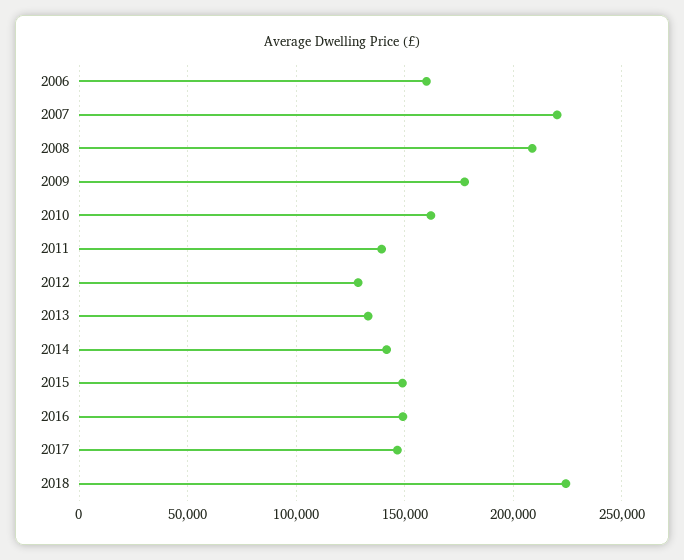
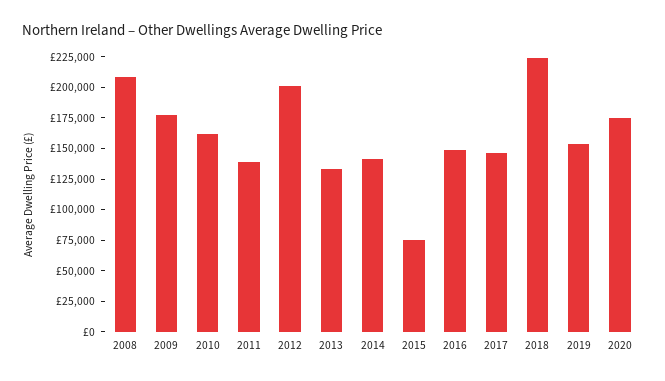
2006: 160000 -> none
2007: 220000 -> none
2012: 130000 -> 200000
2015: 150000 -> 75000
2019: none -> 150000
2020: none -> 175000

